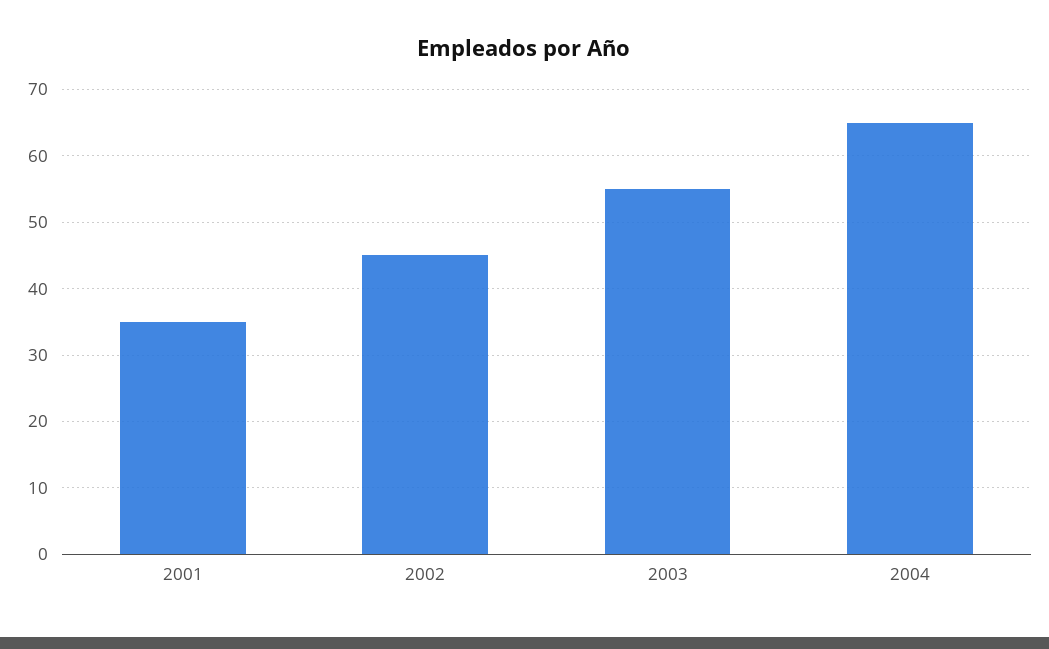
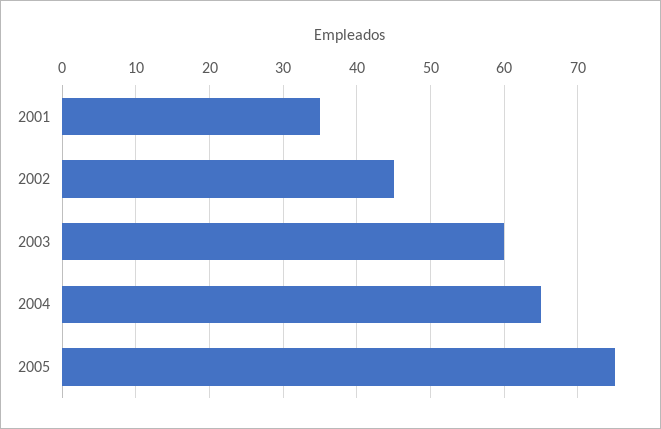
2003: 55 -> 60
2005: none -> 75

